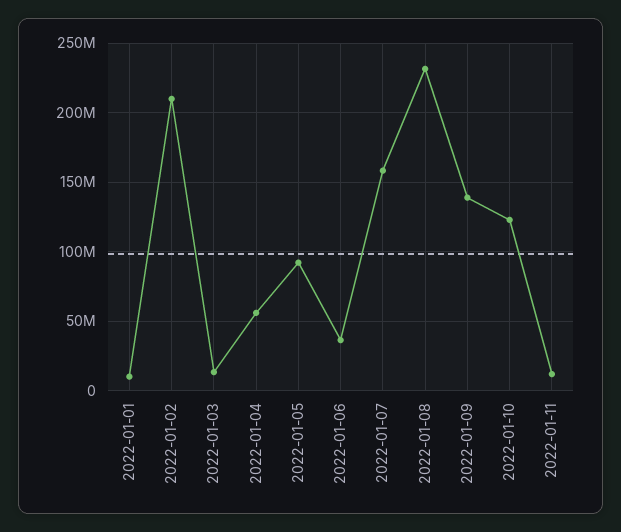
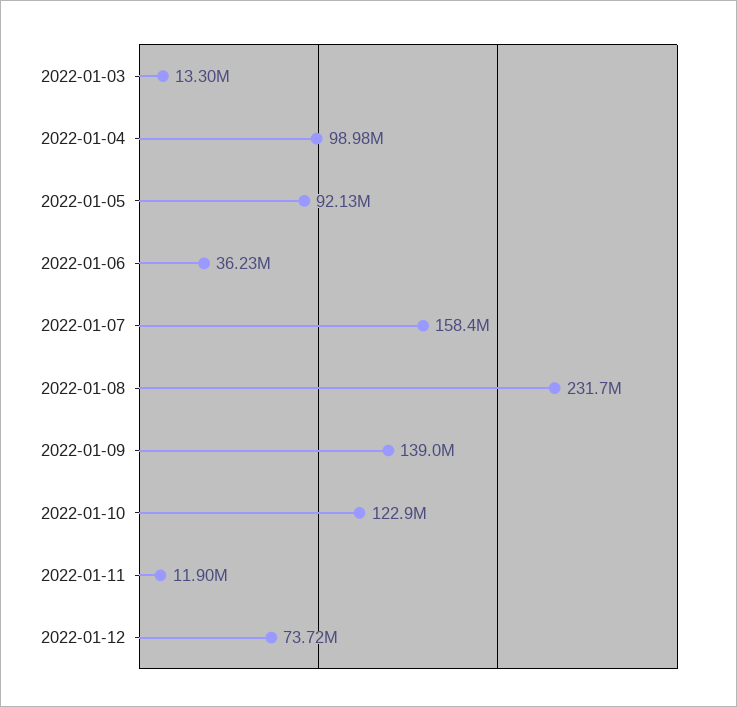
2022-01-01: 10000000 -> none
2022-01-02: 210000000 -> none
2022-01-04: 55000000 -> 98980000
2022-01-12: none -> 73720000

